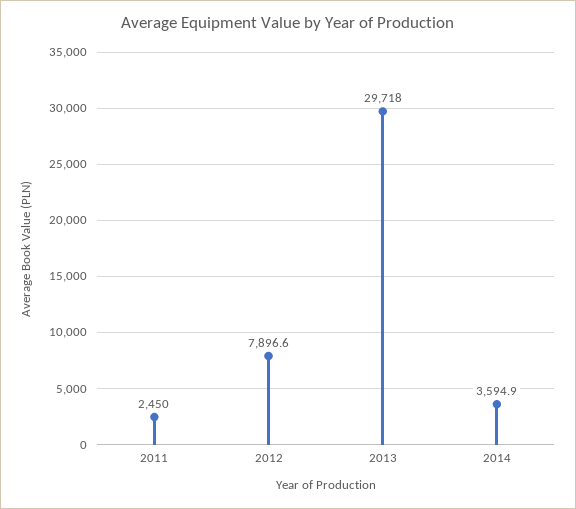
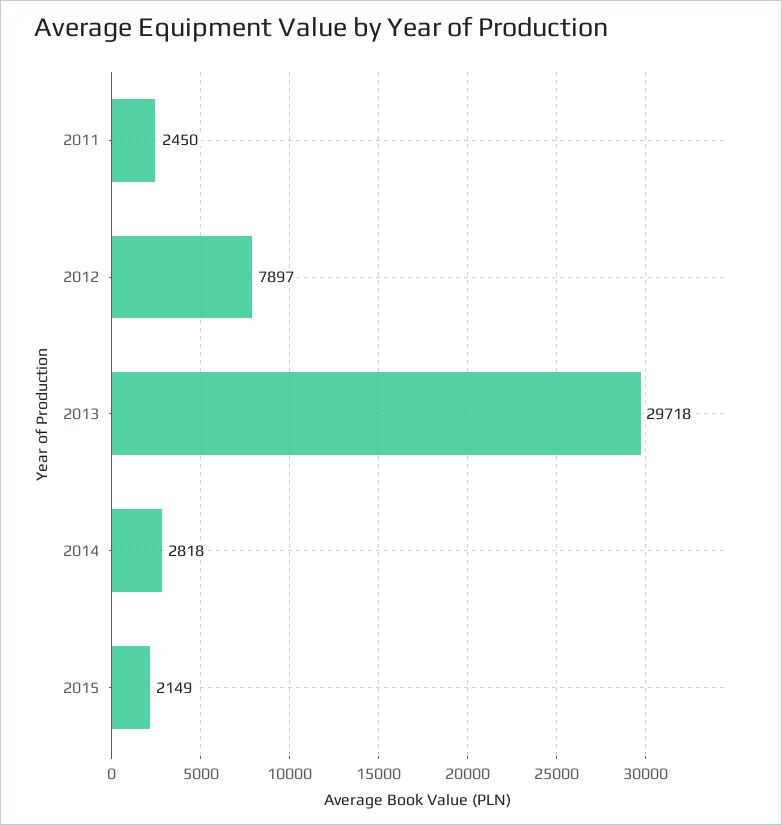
2014: 3594.9 -> 2818
2015: none -> 2149

